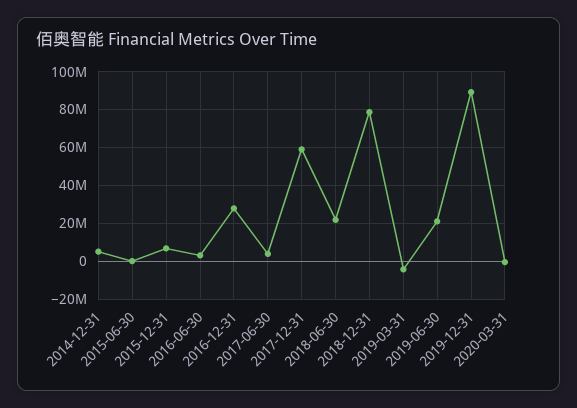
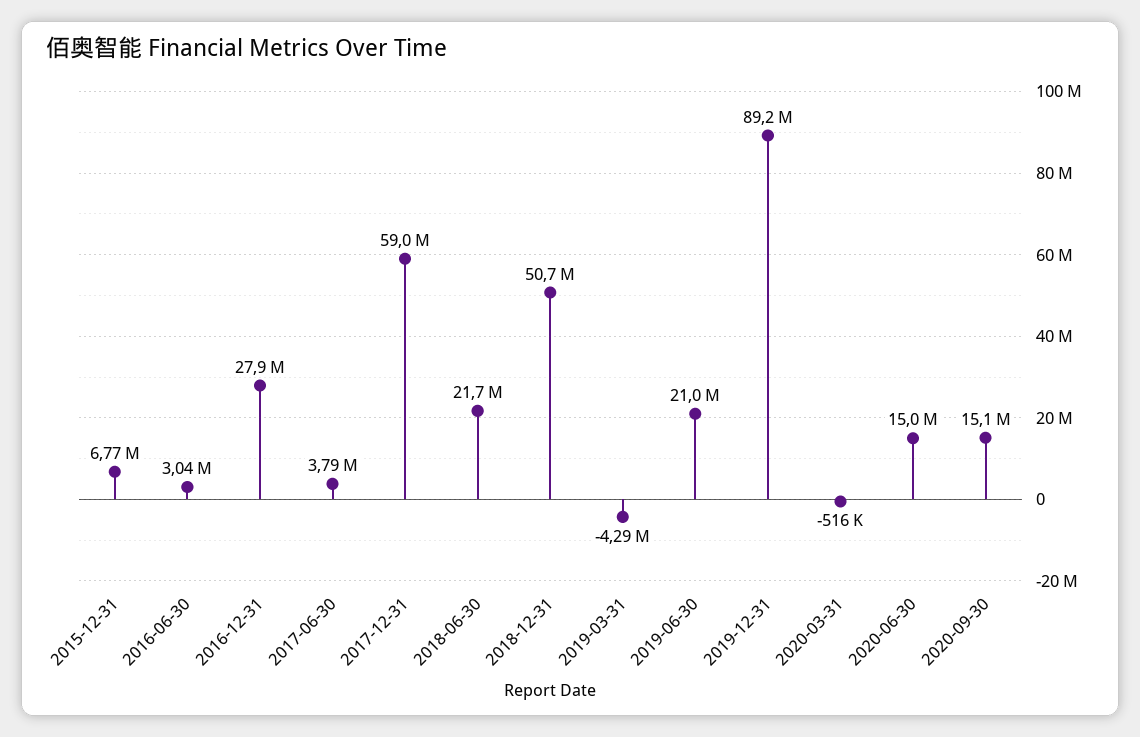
2014-12-31: 5000000 -> none
2015-06-30: 0 -> none
2018-12-31: 80000000 -> 50700000
2020-06-30: none -> 15000000
2020-09-30: none -> 15100000

